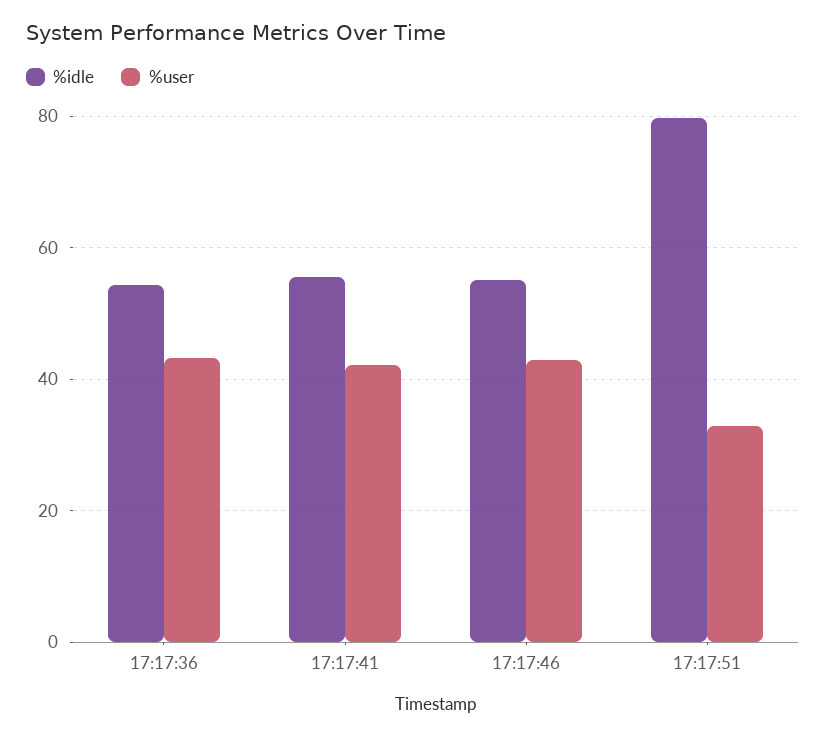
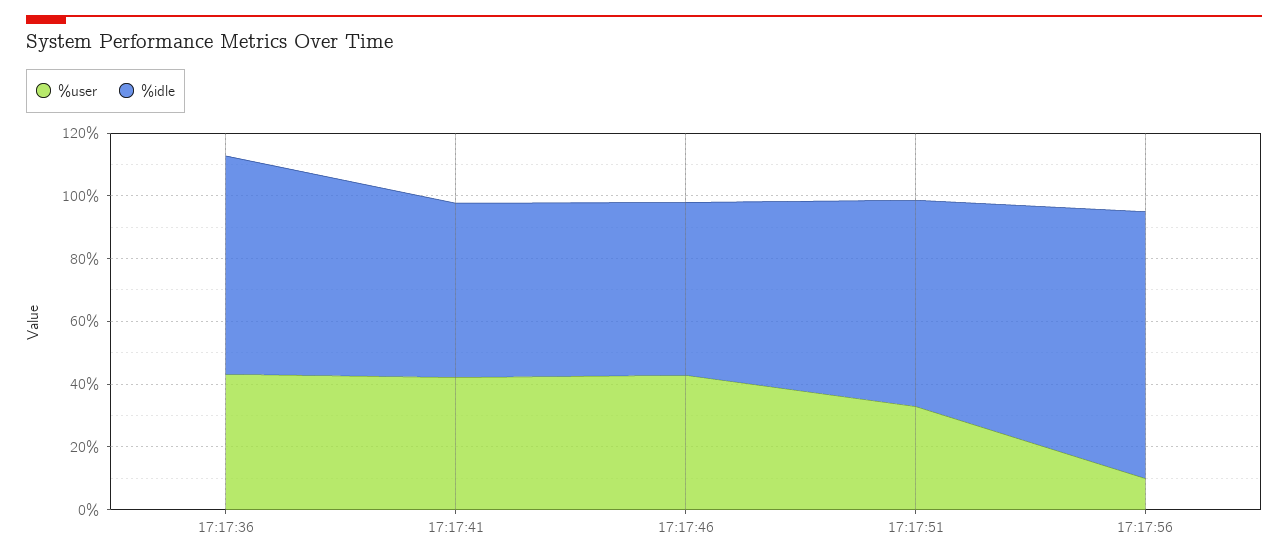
%idle, 17:17:36: 54 -> 70
%idle, 17:17:51: 80 -> 65
%user, 17:17:56: none -> 10
%idle, 17:17:56: none -> 85

